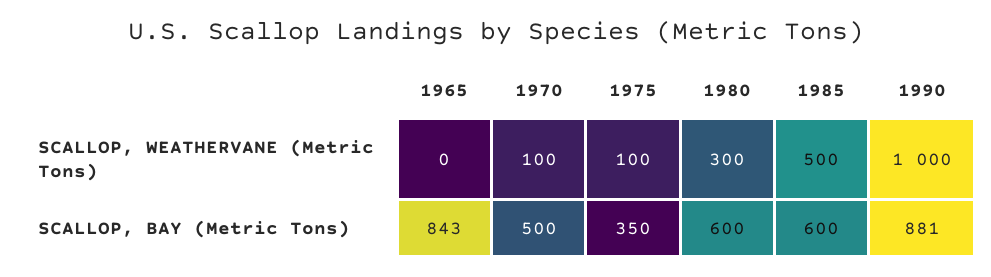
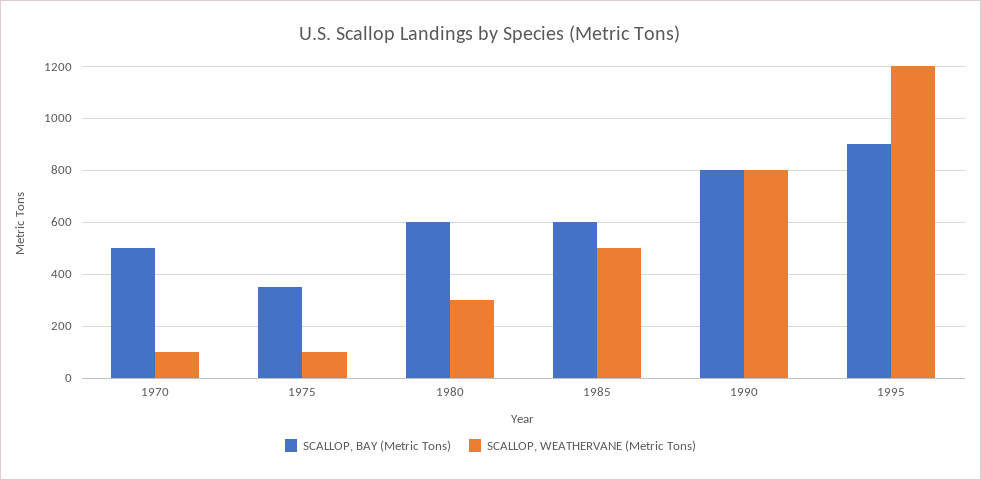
SCALLOP, WEATHERVANE (Metric Tons), 1965: 0 -> none
SCALLOP, WEATHERVANE (Metric Tons), 1990: 1000 -> 800
SCALLOP, BAY (Metric Tons), 1965: 843 -> none
SCALLOP, BAY (Metric Tons), 1990: 881 -> 800
SCALLOP, BAY (Metric Tons), 1995: none -> 900
SCALLOP, WEATHERVANE (Metric Tons), 1995: none -> 1200

